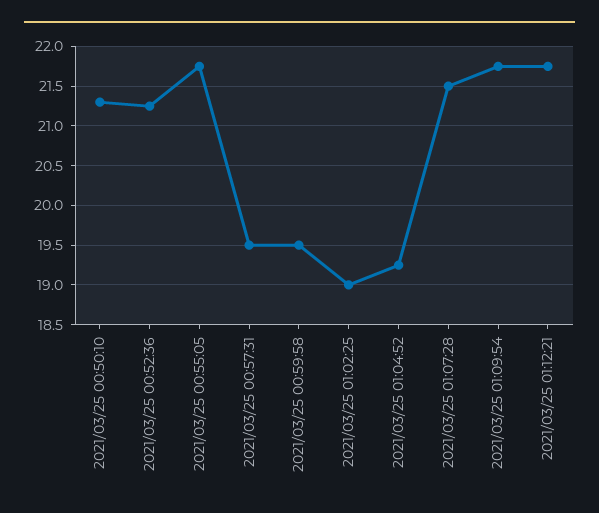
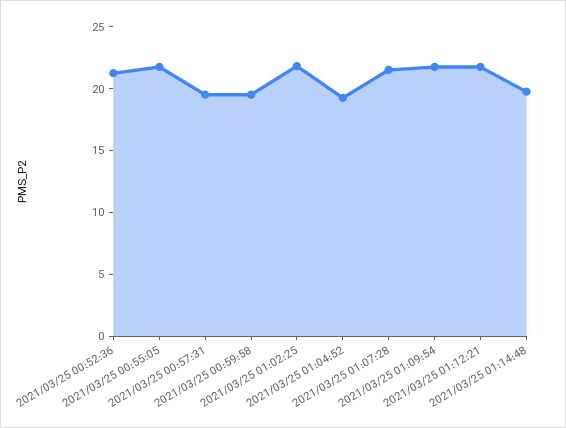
2021/03/25 00:50:10: 21.3 -> none
2021/03/25 01:02:25: 19 -> 22
2021/03/25 01:14:48: none -> 20

